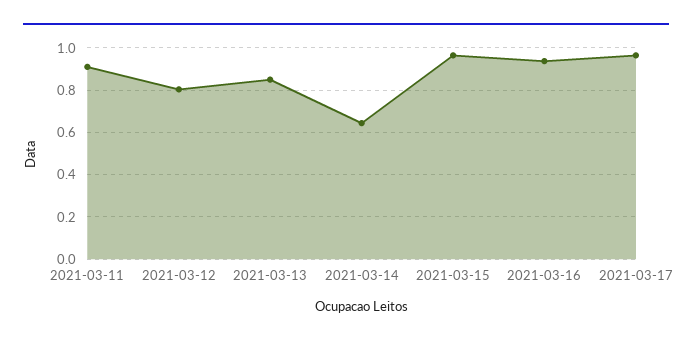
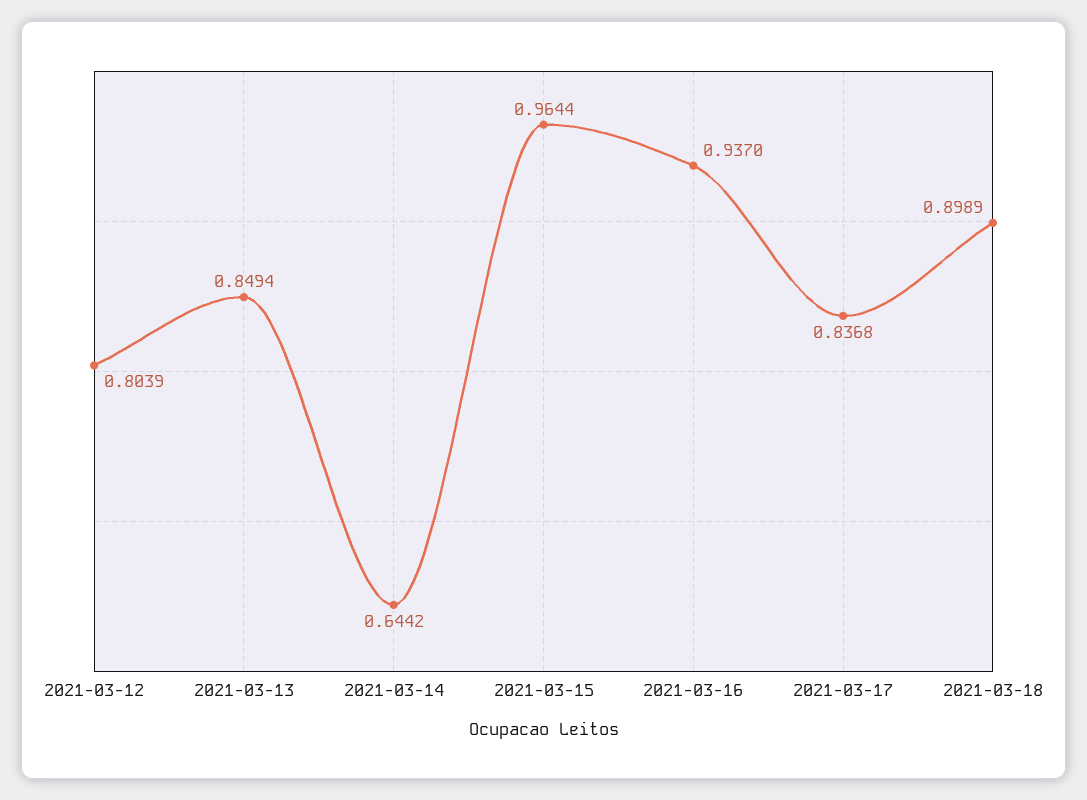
2021-03-11: 0.9 -> none
2021-03-17: 0.95 -> 0.8368
2021-03-18: none -> 0.8989

